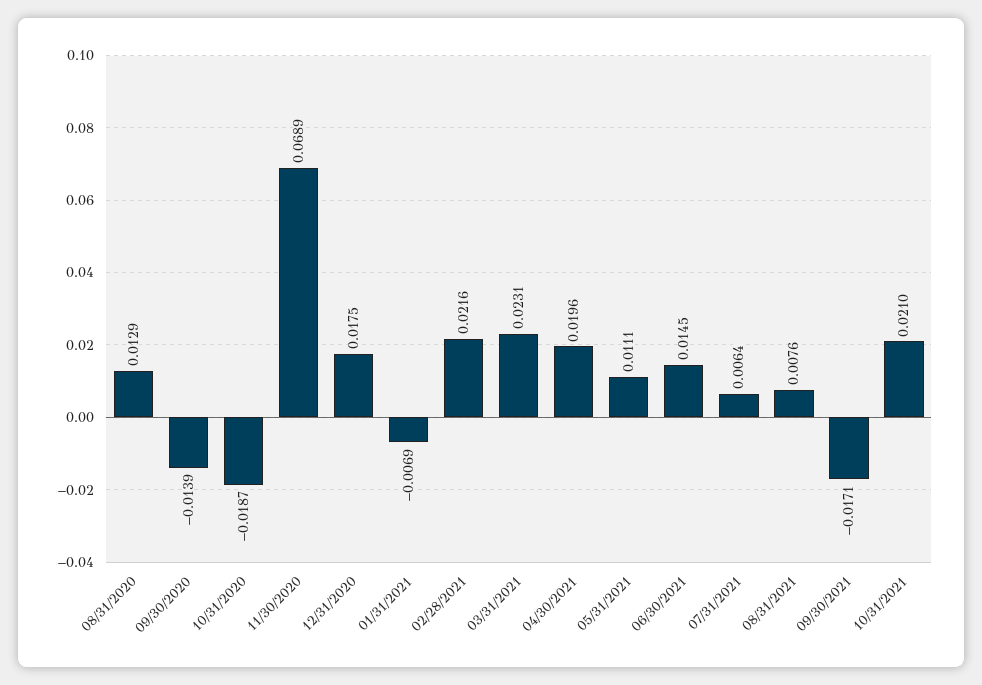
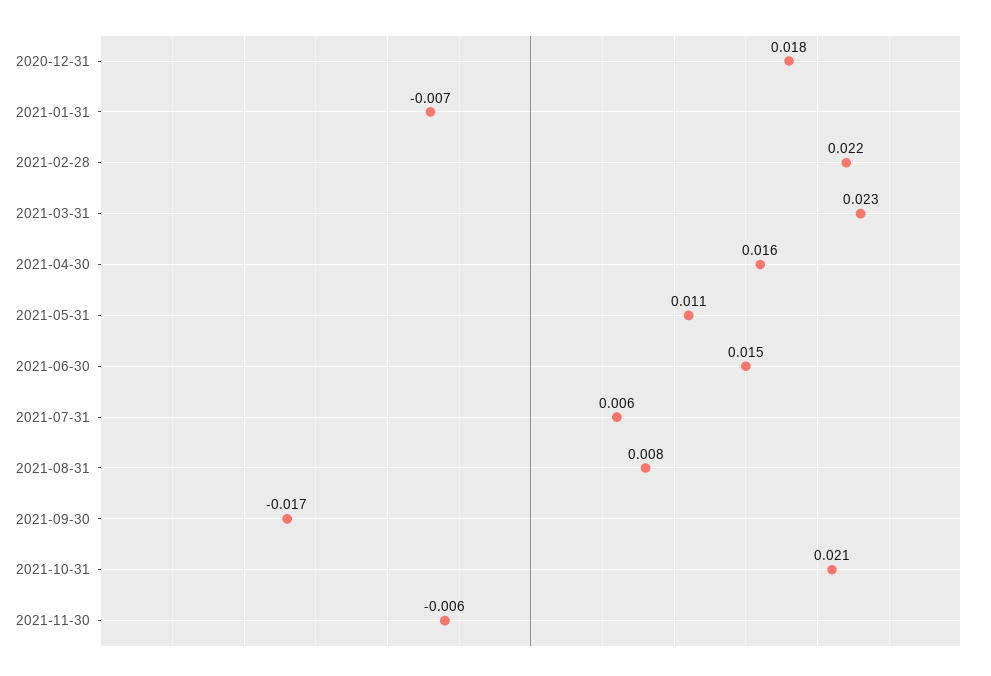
08/31/2020: 0.0129 -> none
09/30/2020: -0.0139 -> none
10/31/2020: -0.0187 -> none
11/30/2020: 0.0689 -> none
04/30/2021: 0.0196 -> 0.016
2021-11-30: none -> -0.006

